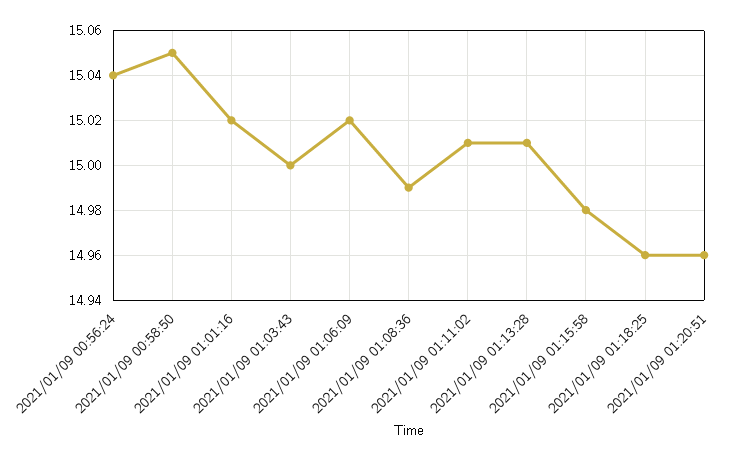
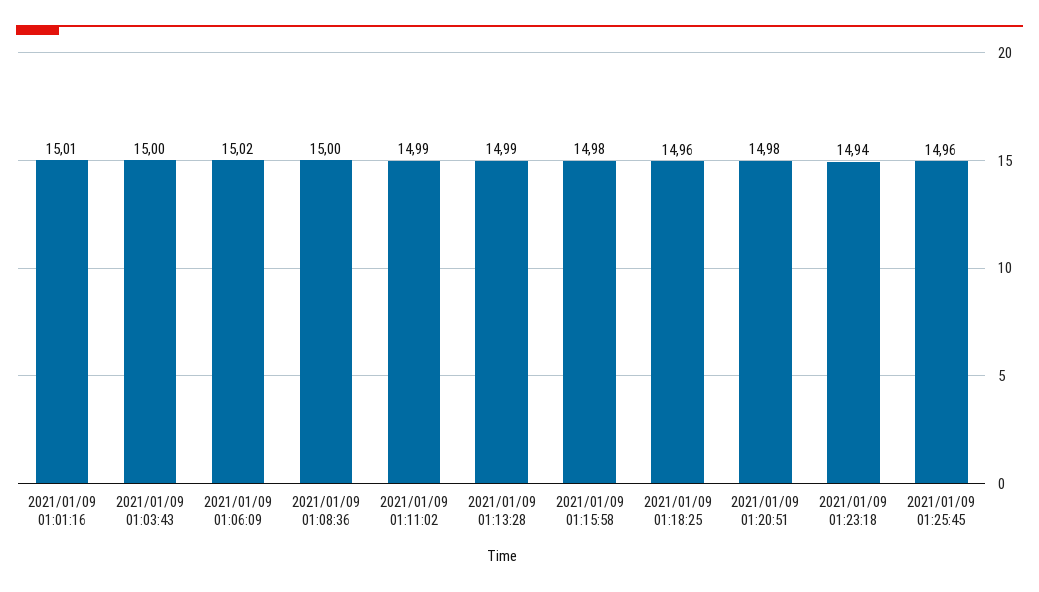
2021/01/09 00:56:24: 15.04 -> none
2021/01/09 00:58:50: 15.05 -> none
2021/01/09 01:01:16: 15.02 -> 15.01
2021/01/09 01:08:36: 14.99 -> 15
2021/01/09 01:11:02: 15.01 -> 14.99
2021/01/09 01:13:28: 15.01 -> 14.99
2021/01/09 01:20:51: 14.96 -> 14.98
2021/01/09 01:23:18: none -> 14.94
2021/01/09 01:25:45: none -> 14.96

